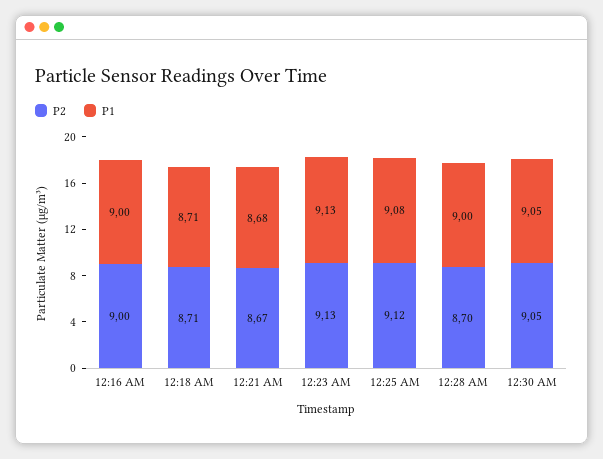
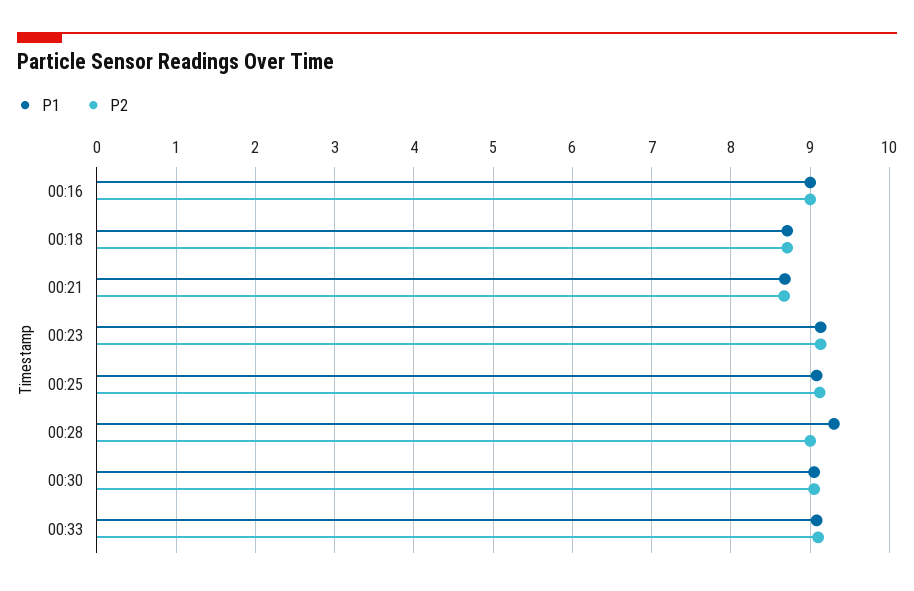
P2, 12:28 AM: 8.7 -> 9
P1, 12:28 AM: 9 -> 9.3
P1, 00:33: none -> 9.1
P2, 00:33: none -> 9.1

